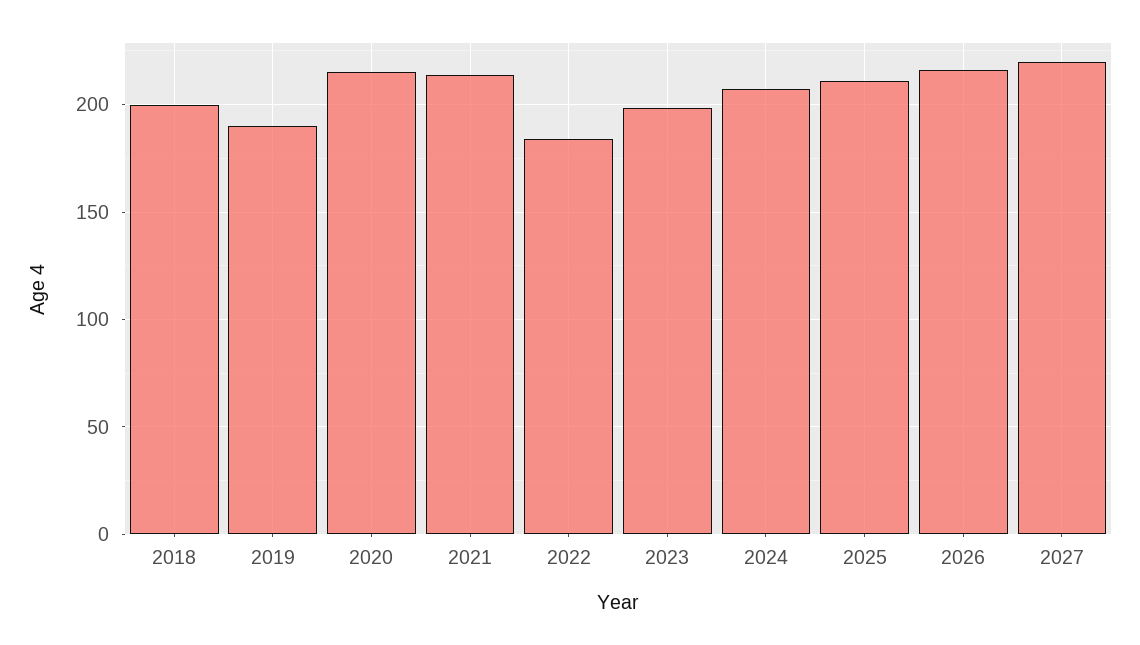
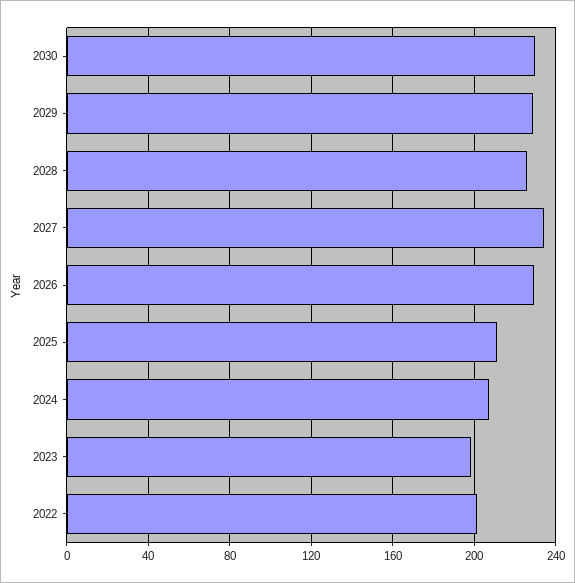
2018: 200 -> none
2019: 190 -> none
2020: 215 -> none
2021: 215 -> none
2022: 185 -> 200
2026: 215 -> 230
2027: 220 -> 235
2030: none -> 230
2029: none -> 230
2028: none -> 225

